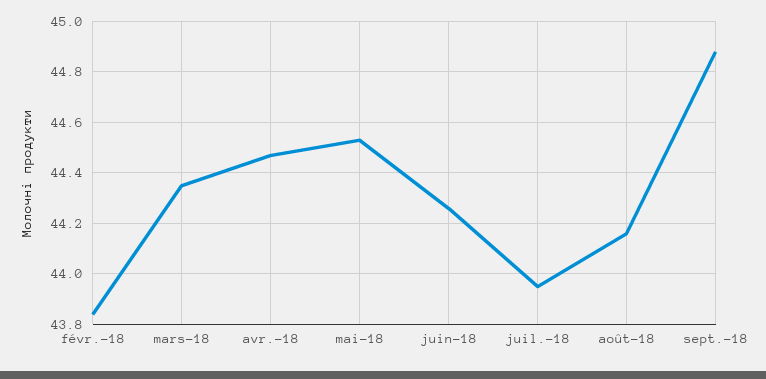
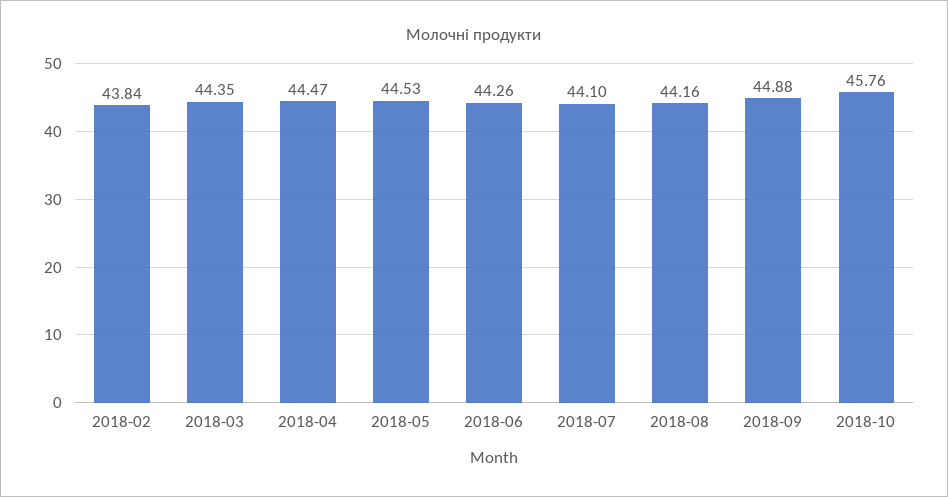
juil.-18: 43.95 -> 44.1
2018-10: none -> 45.76

